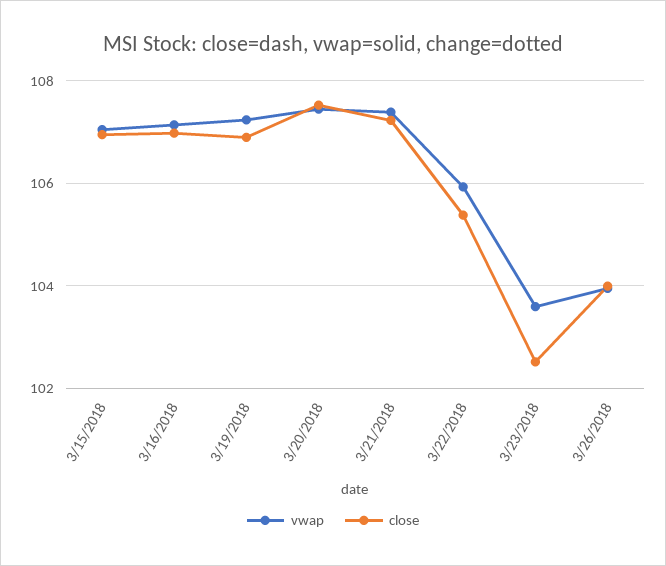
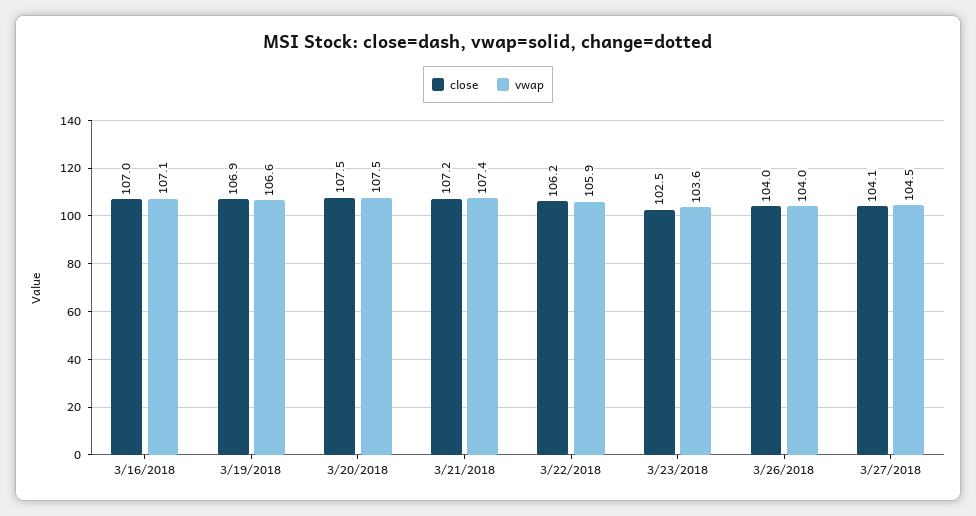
vwap, 3/15/2018: 107 -> none
close, 3/15/2018: 107 -> none
vwap, 3/19/2018: 107.2 -> 106.6
close, 3/22/2018: 105.4 -> 106.2
close, 3/27/2018: none -> 104.1
vwap, 3/27/2018: none -> 104.5

